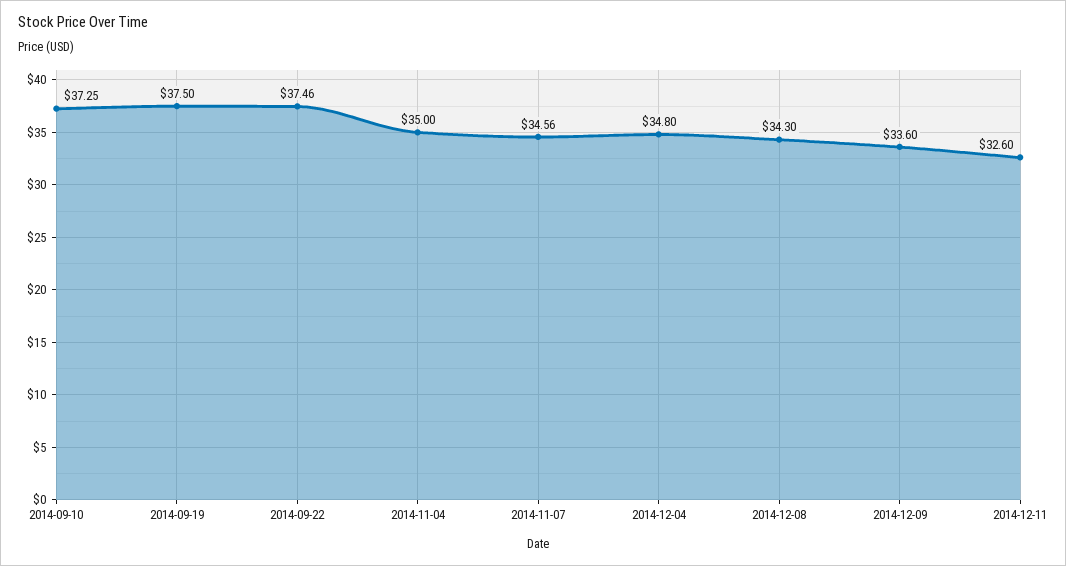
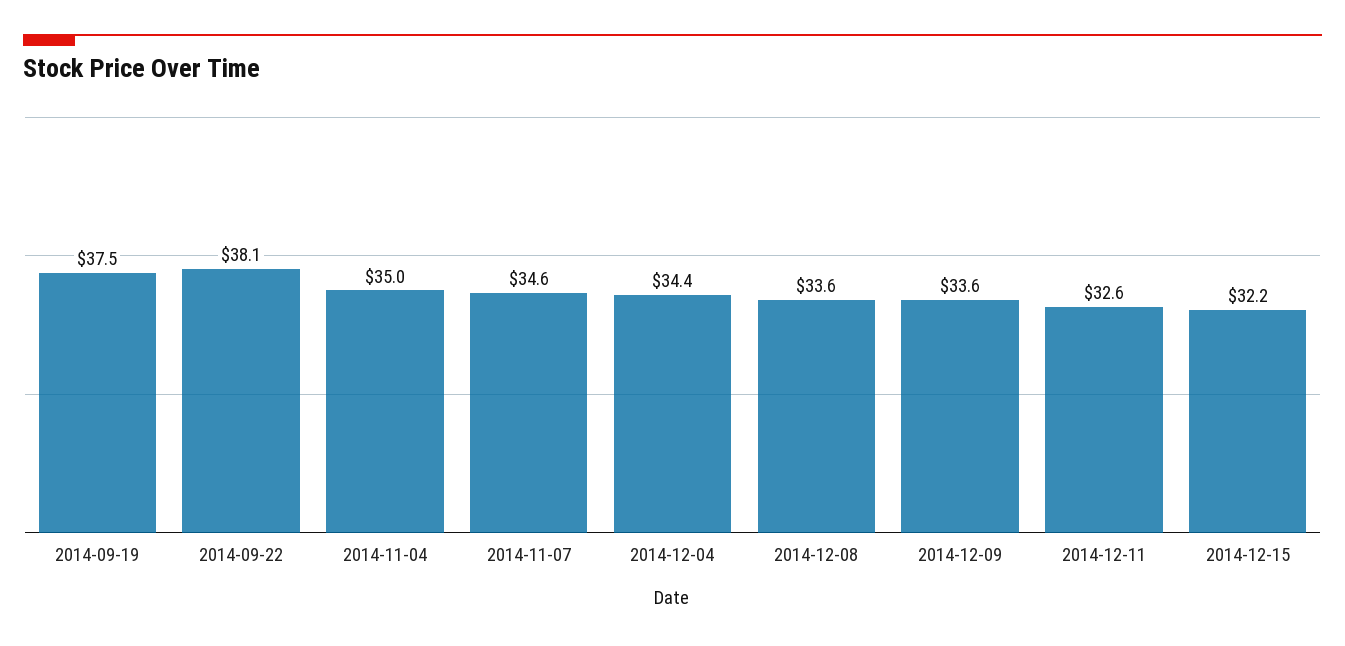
2014-09-10: 37.25 -> none
2014-09-22: 37.46 -> 38.1
2014-12-04: 34.8 -> 34.4
2014-12-08: 34.3 -> 33.6
2014-12-15: none -> 32.2

